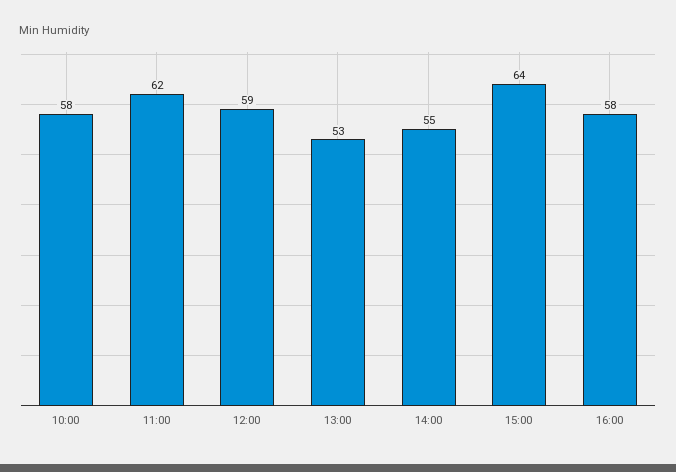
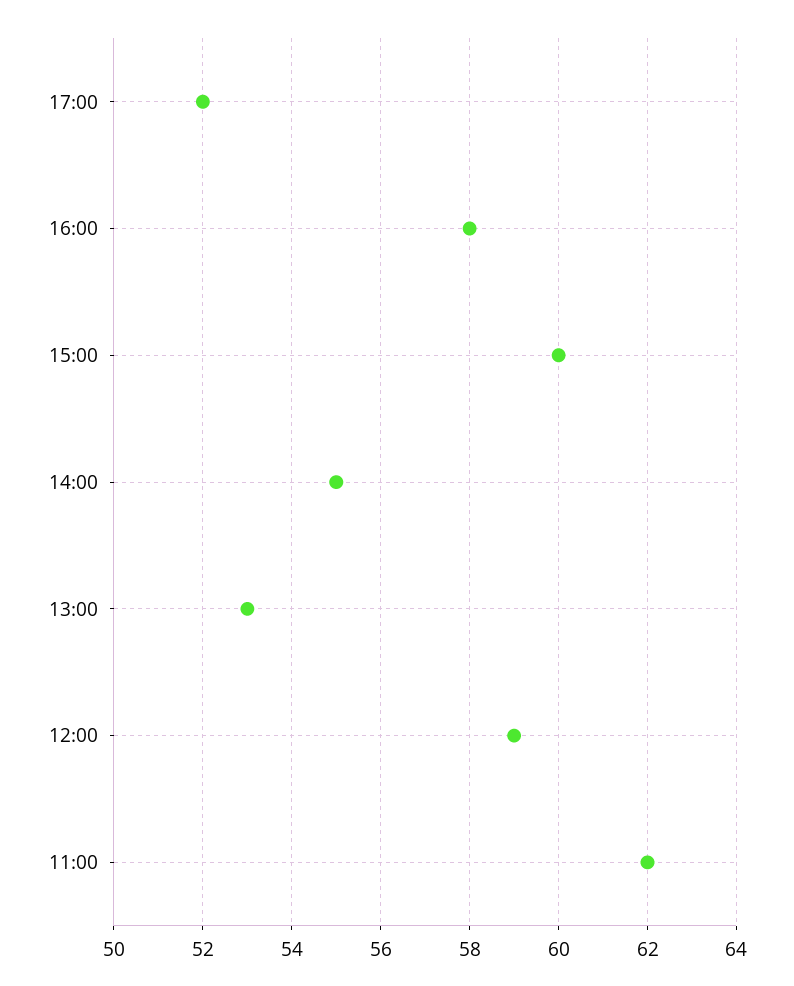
10:00: 58 -> none
15:00: 64 -> 60
17:00: none -> 52

